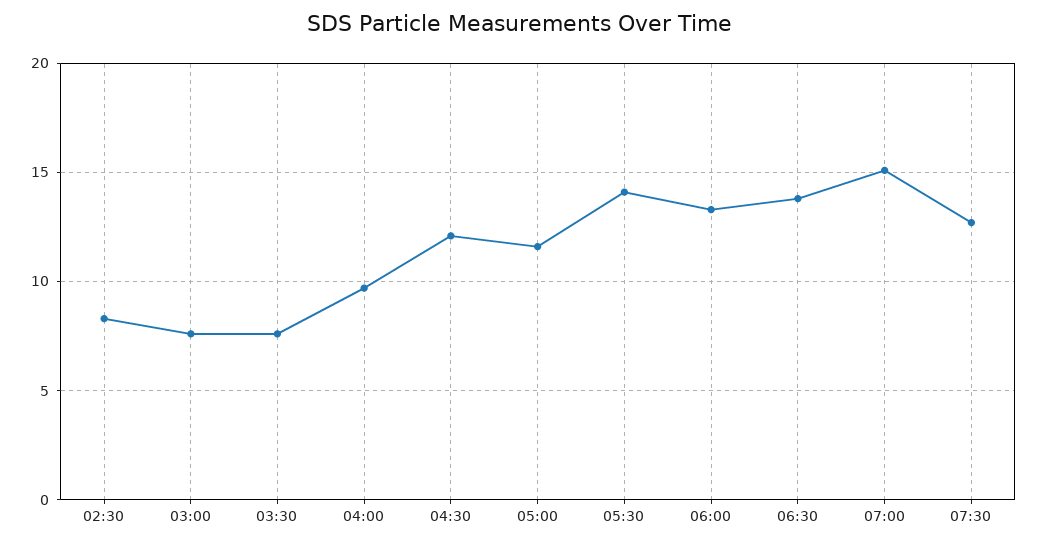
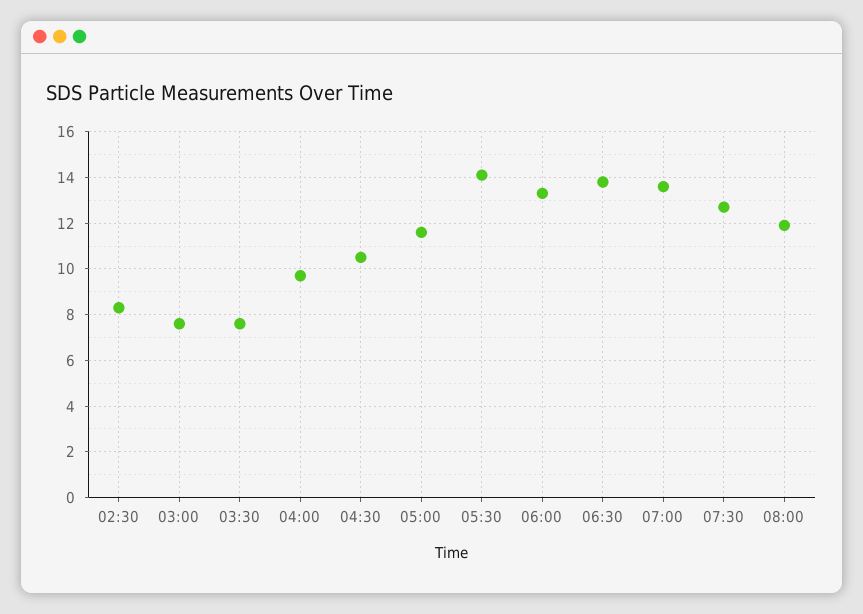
04:30: 12 -> 10.5
07:00: 15 -> 13.5
08:00: none -> 12

